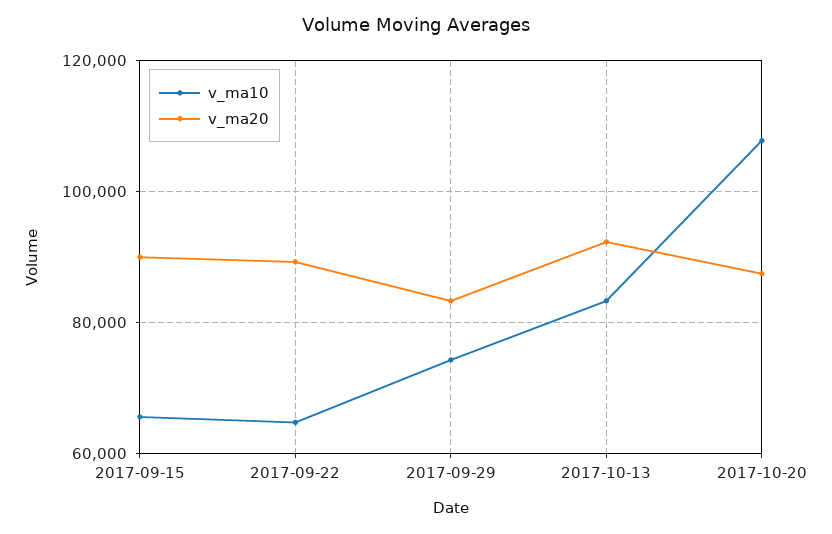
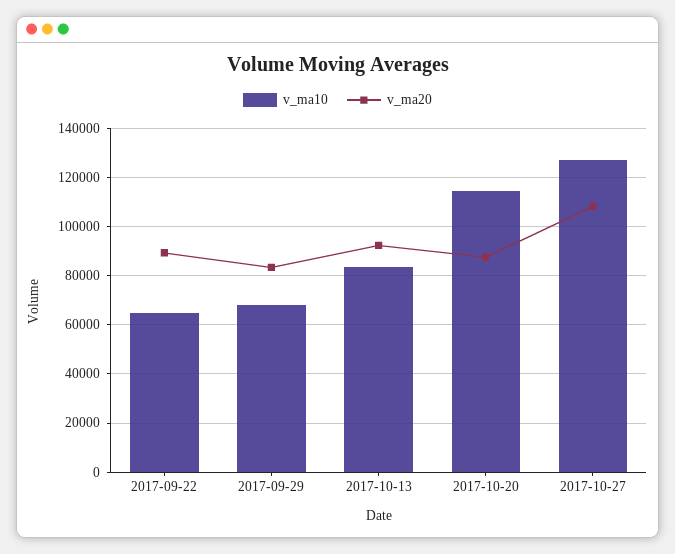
v_ma10, 2017-09-15: 66000 -> none
v_ma20, 2017-09-15: 90000 -> none
v_ma10, 2017-09-29: 74000 -> 67500
v_ma10, 2017-10-20: 108000 -> 115000
v_ma10, 2017-10-27: none -> 127500
v_ma20, 2017-10-27: none -> 107500

